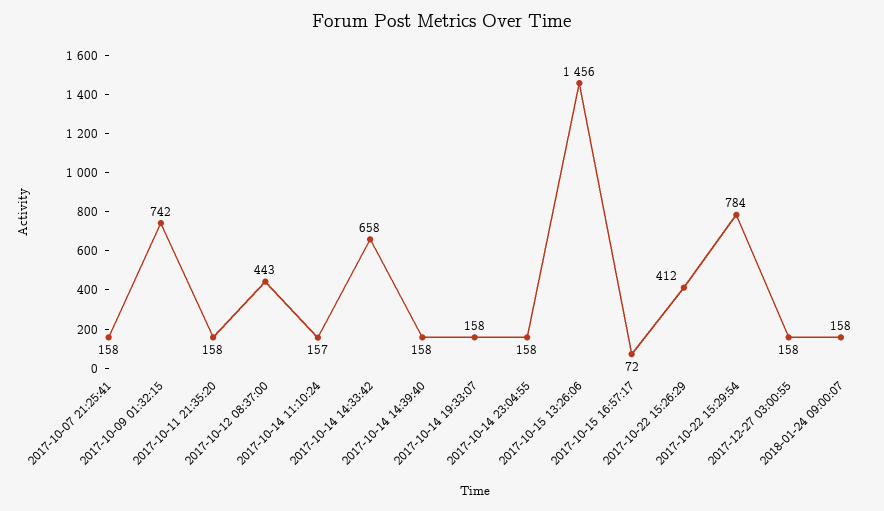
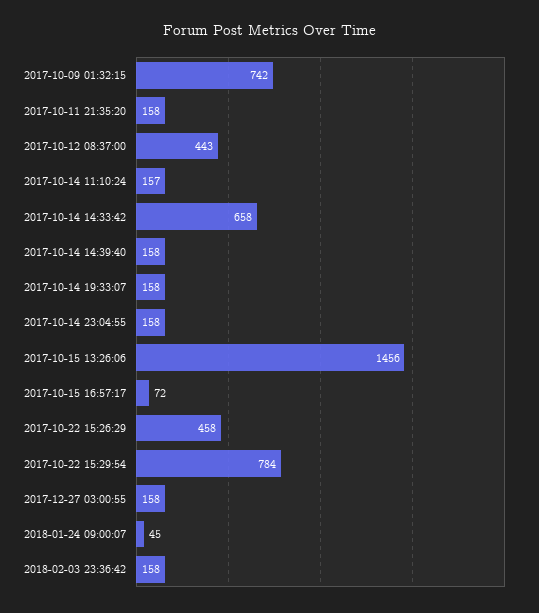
2017-10-07 21:25:41: 158 -> none
2017-10-22 15:26:29: 412 -> 458
2018-01-24 09:00:07: 158 -> 45
2018-02-03 23:36:42: none -> 158

